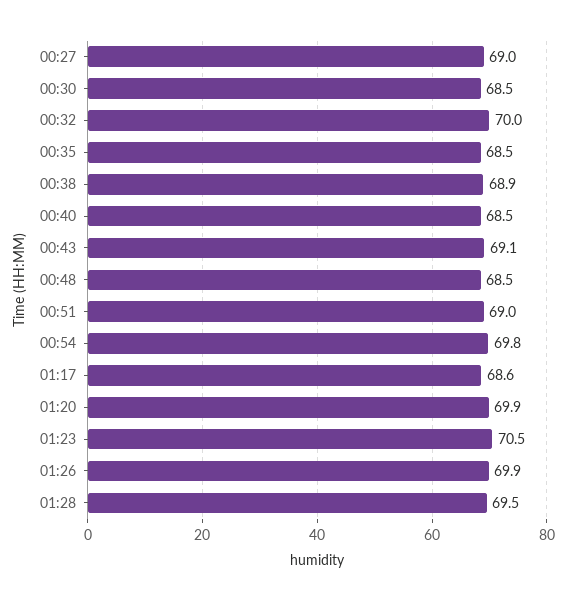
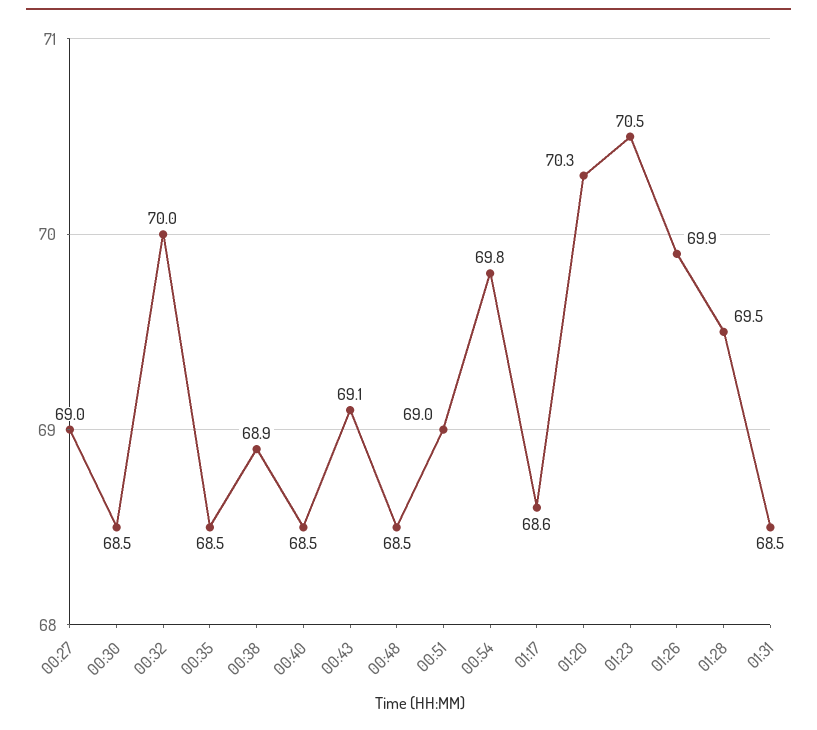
01:20: 69.9 -> 70.3
01:31: none -> 68.5

